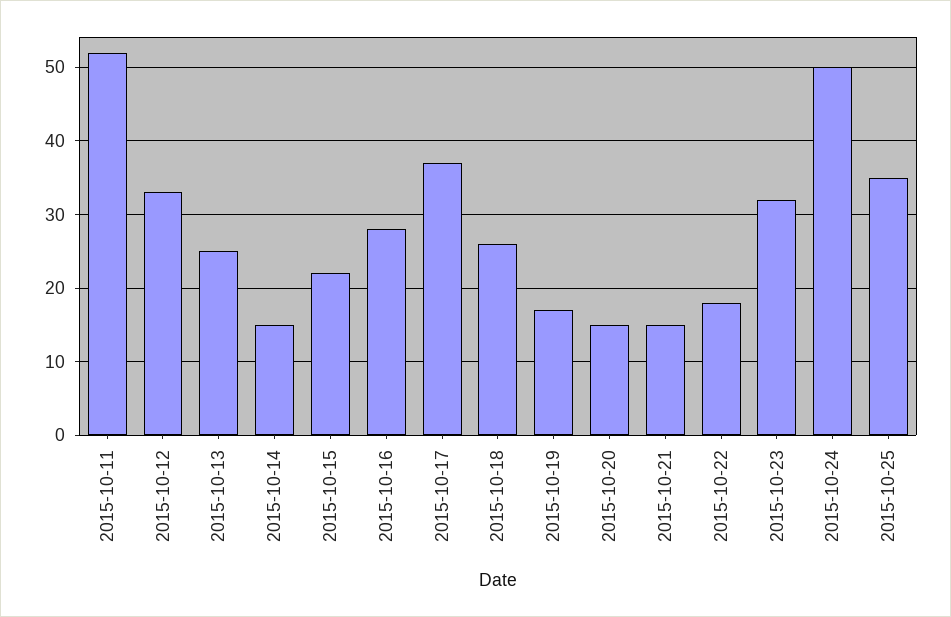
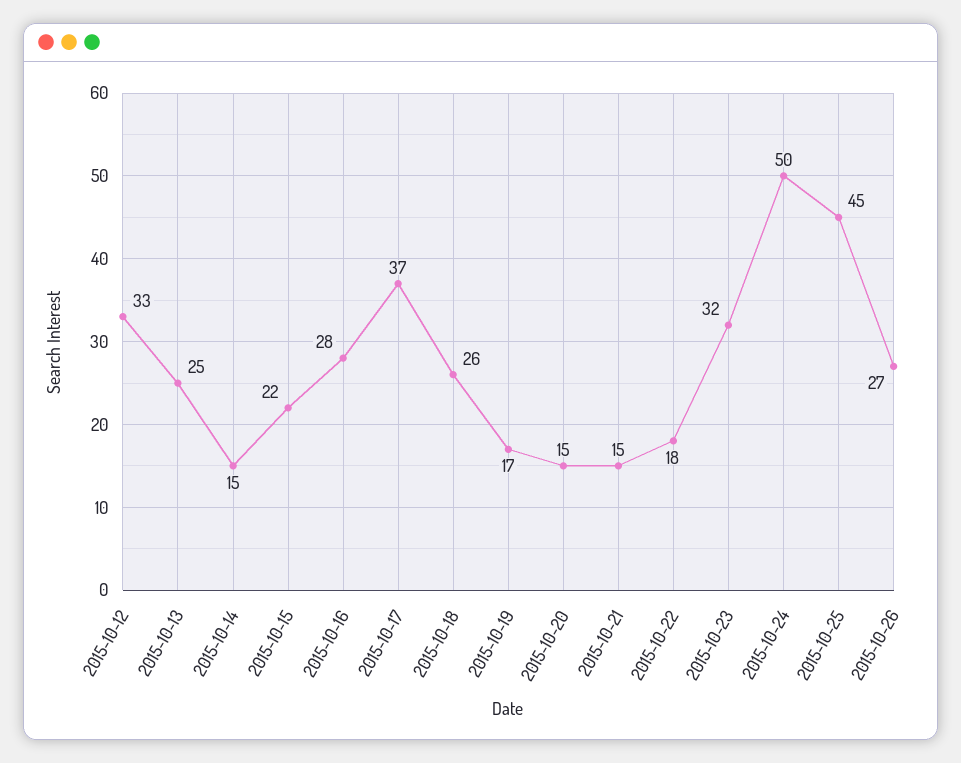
2015-10-11: 52 -> none
2015-10-25: 35 -> 45
2015-10-26: none -> 27

